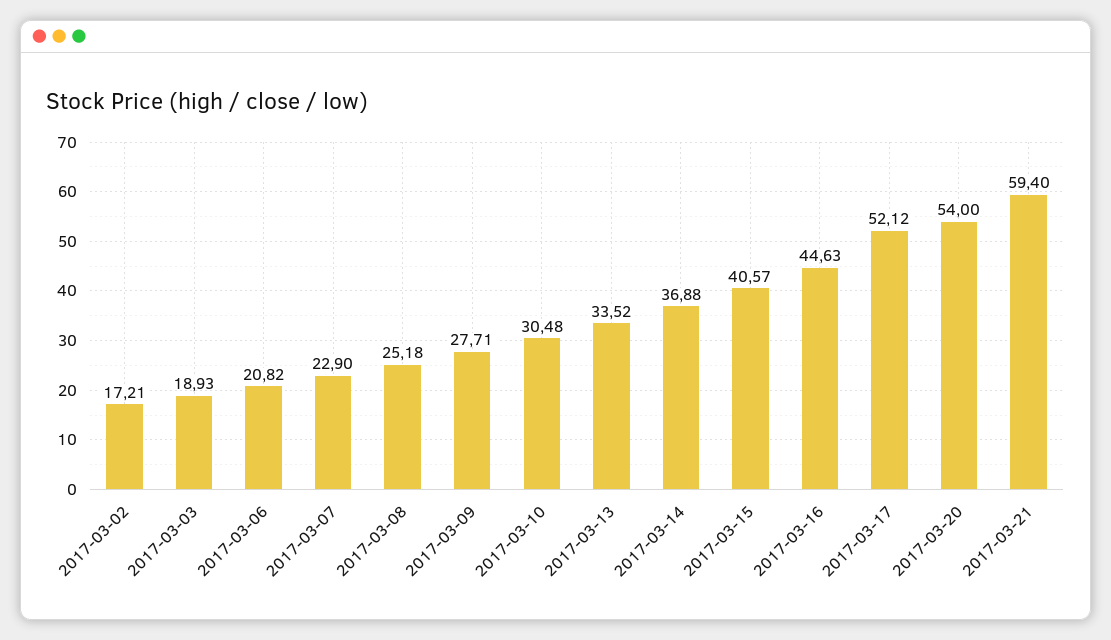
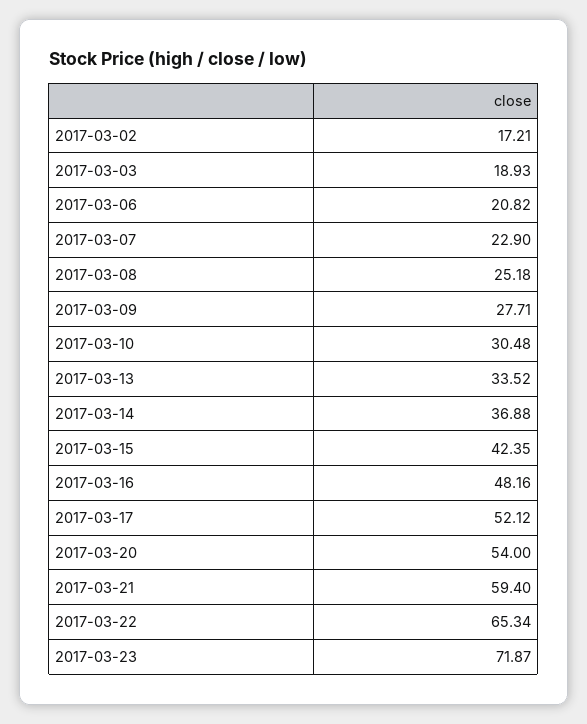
2017-03-15: 40.57 -> 42.35
2017-03-16: 44.63 -> 48.16
2017-03-22: none -> 65.34
2017-03-23: none -> 71.87

